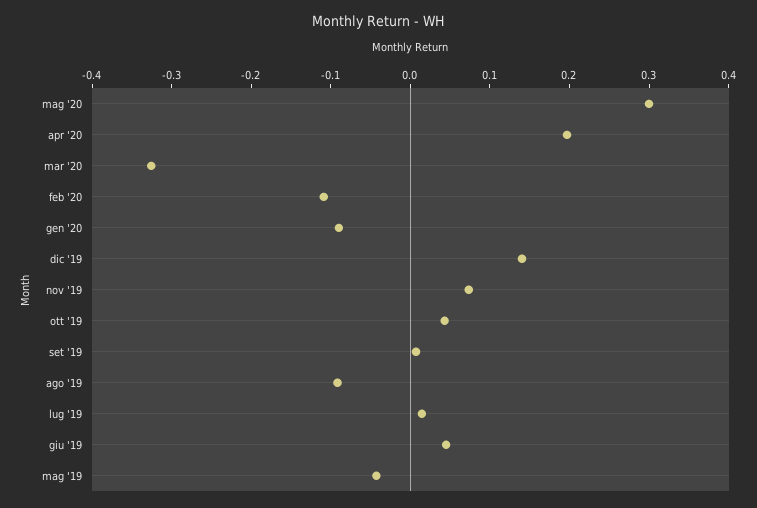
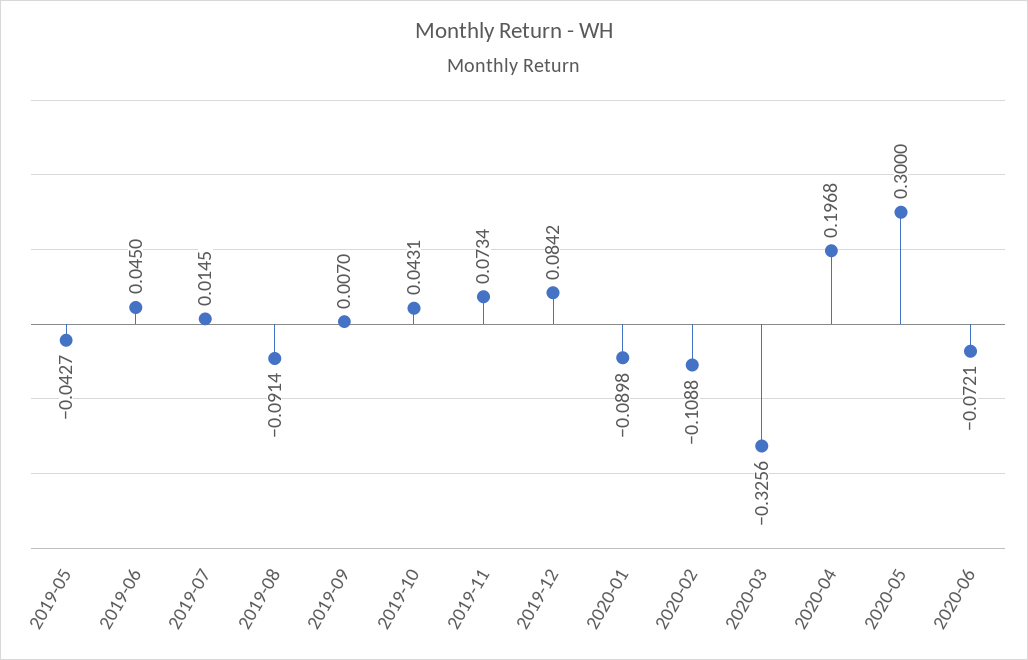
dic '19: 0.14 -> 0.0842
2020-06: none -> -0.0721

